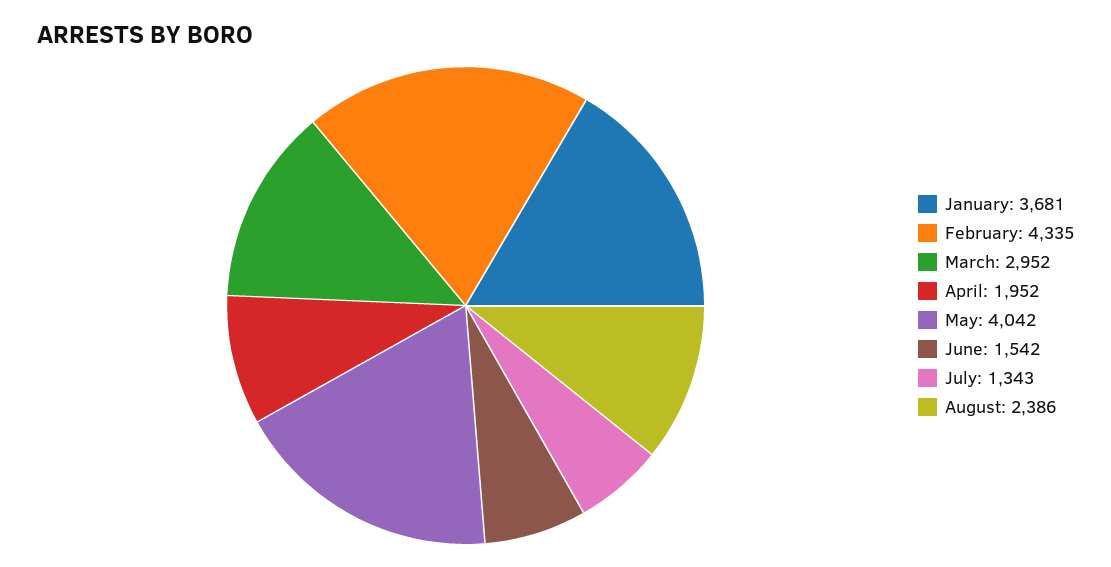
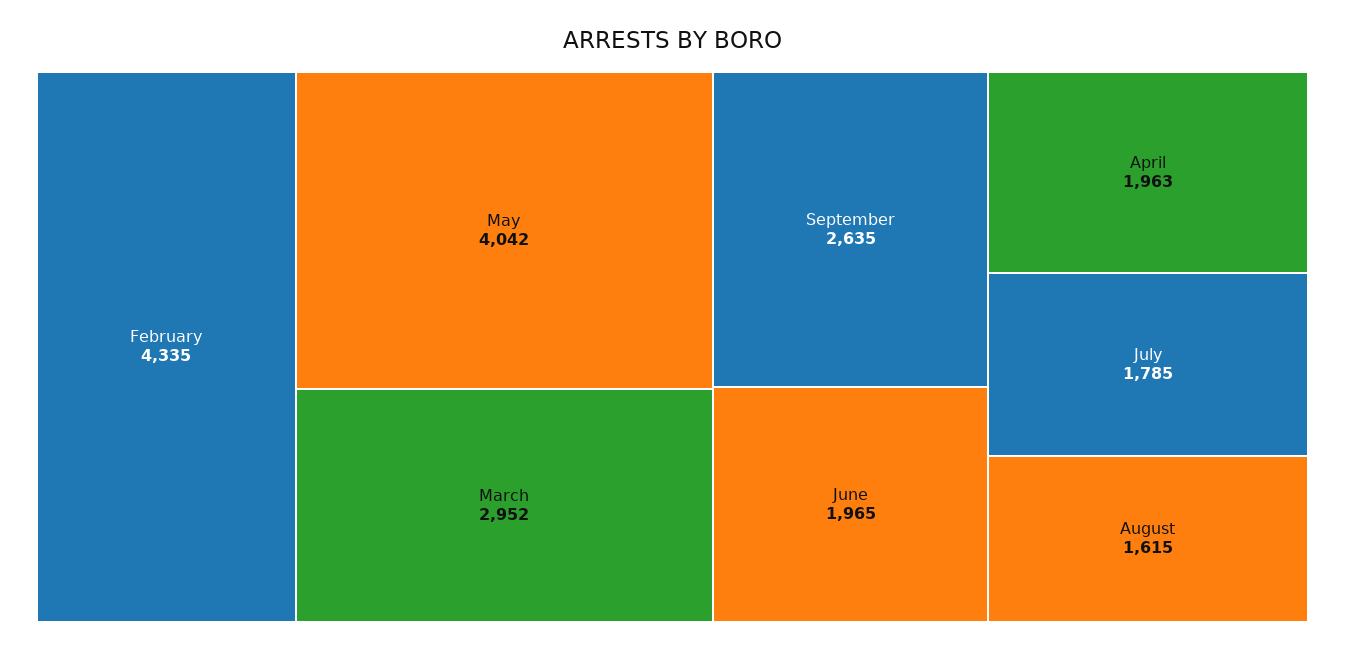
January: 3681 -> none
April: 1952 -> 1963
June: 1542 -> 1965
July: 1343 -> 1785
August: 2386 -> 1615
September: none -> 2635

